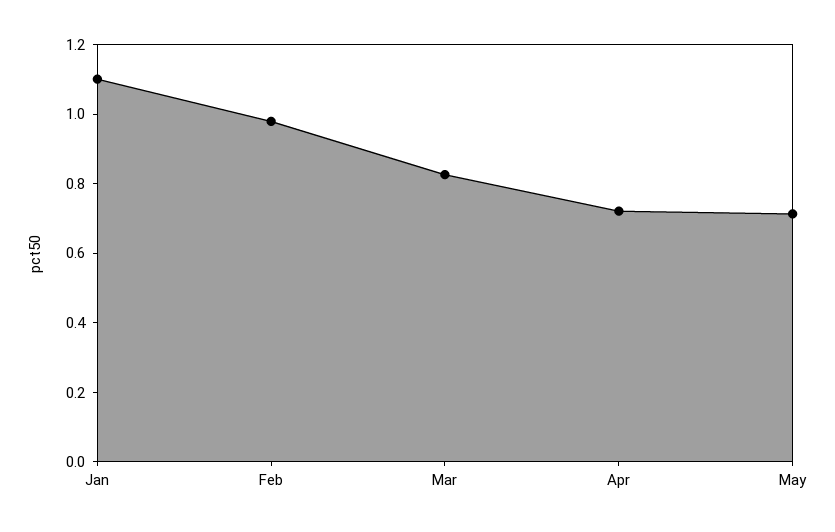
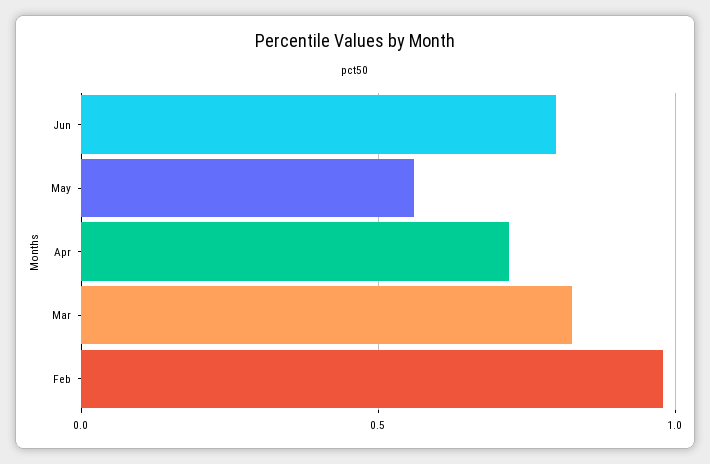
Jan: 1.1 -> none
May: 0.7 -> 0.55
Jun: none -> 0.8

